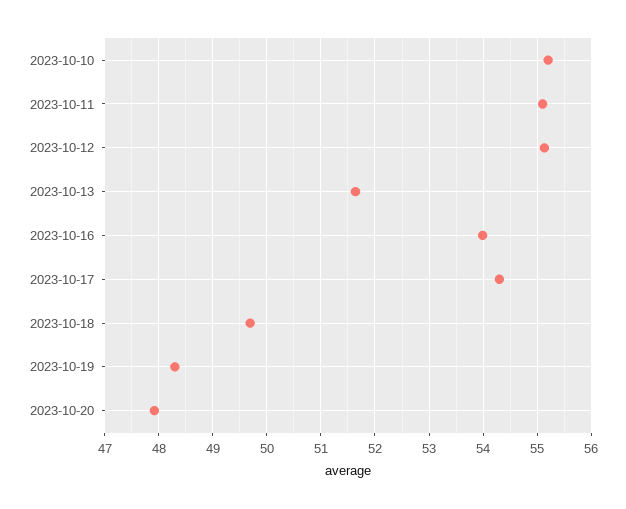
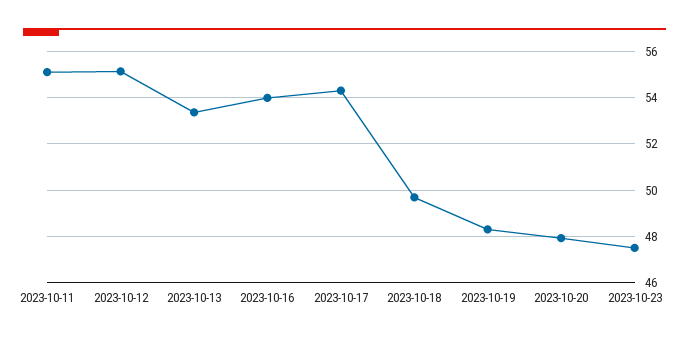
2023-10-10: 55.2 -> none
2023-10-13: 51.6 -> 53.5
2023-10-23: none -> 47.5

